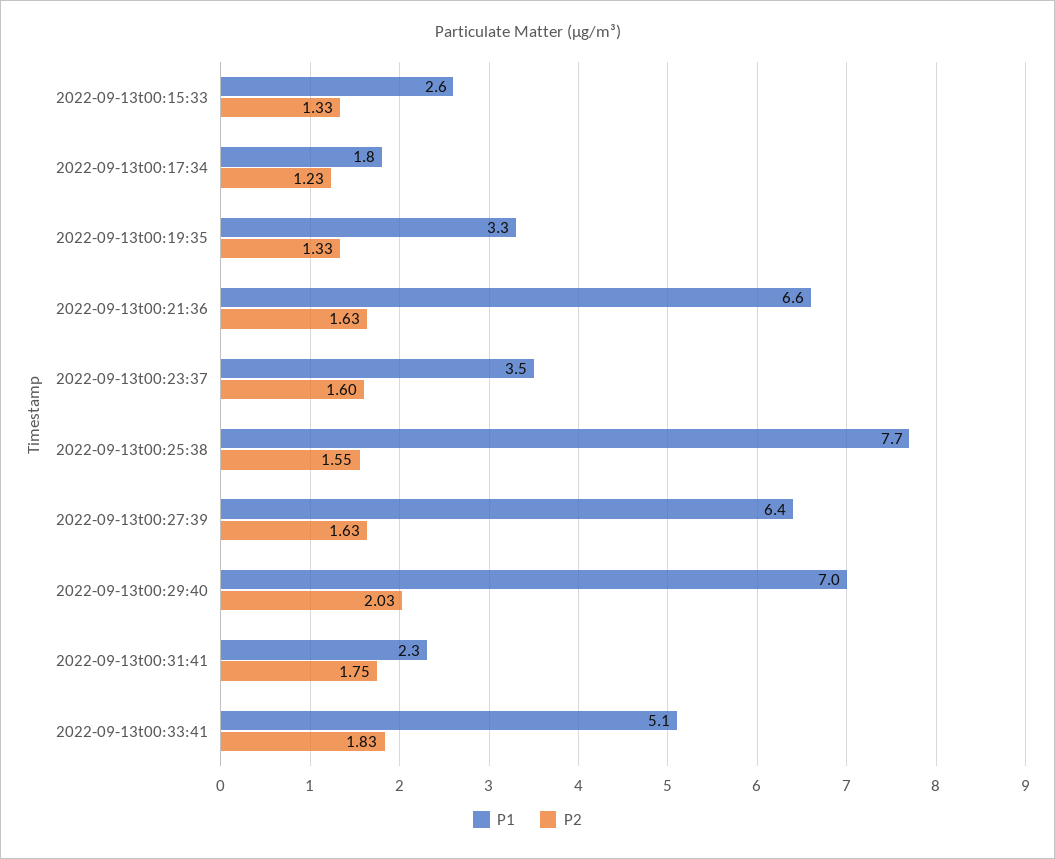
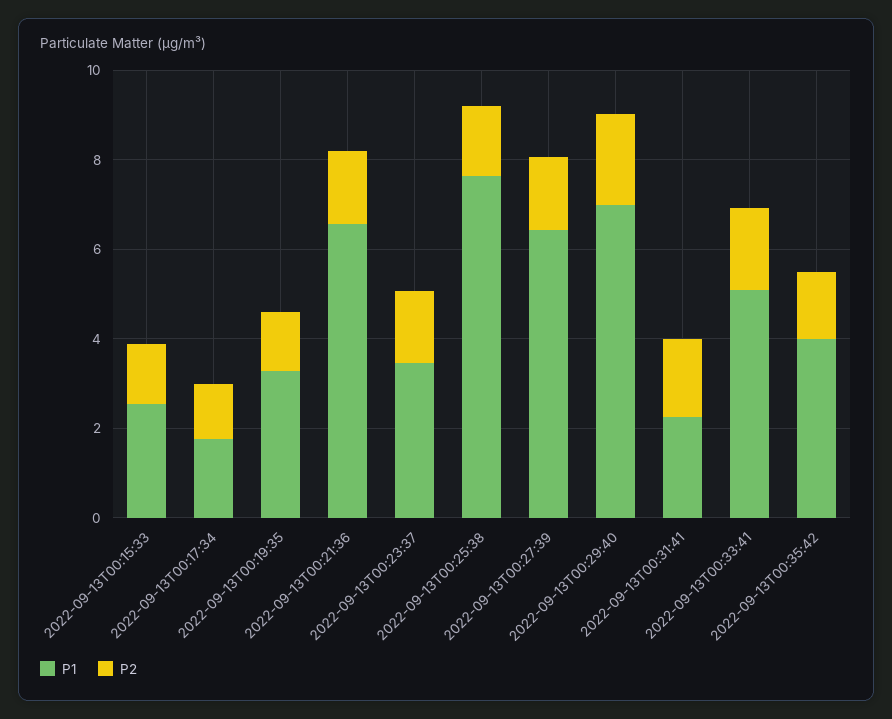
P1, 2022-09-13T00:35:42: none -> 4
P2, 2022-09-13T00:35:42: none -> 1.5

